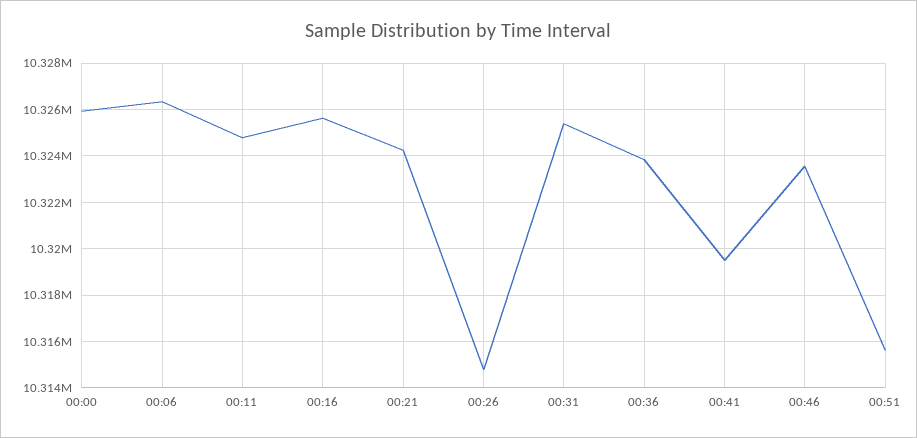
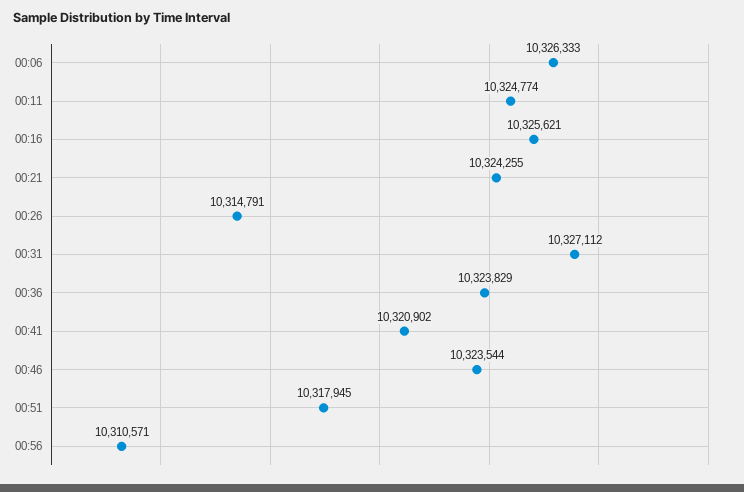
00:00: 10326000 -> none
00:31: 10325500 -> 10327112
00:41: 10319500 -> 10320902
00:51: 10315500 -> 10317945
00:56: none -> 10310571

